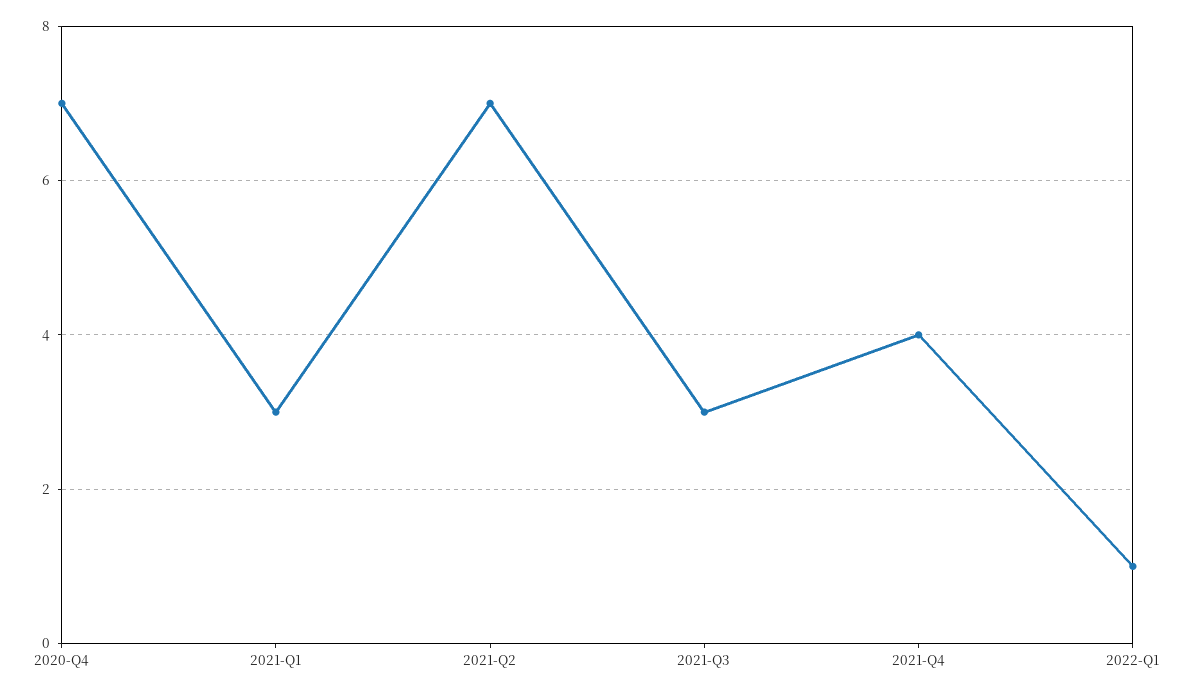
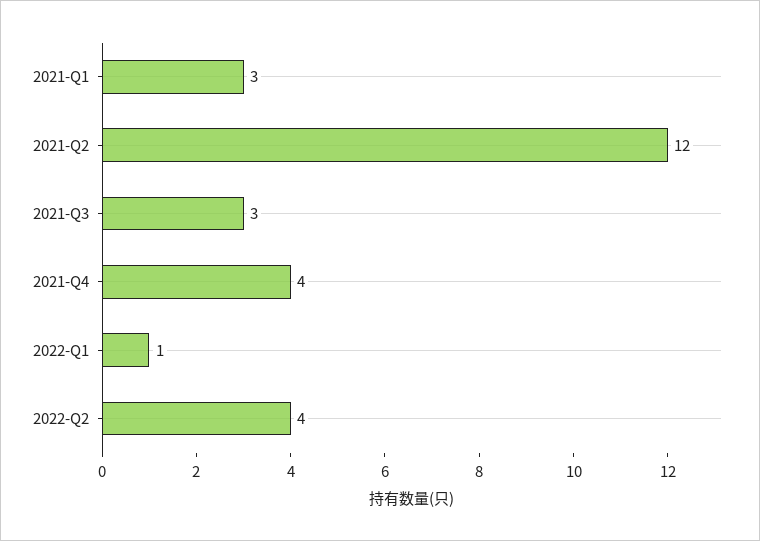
2020-Q4: 7 -> none
2021-Q2: 7 -> 12
2022-Q2: none -> 4

